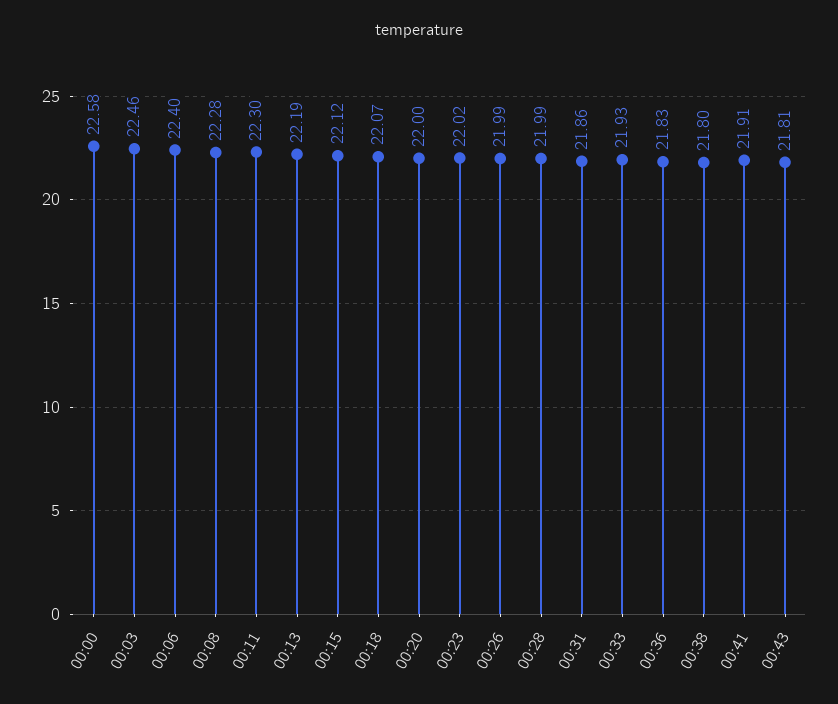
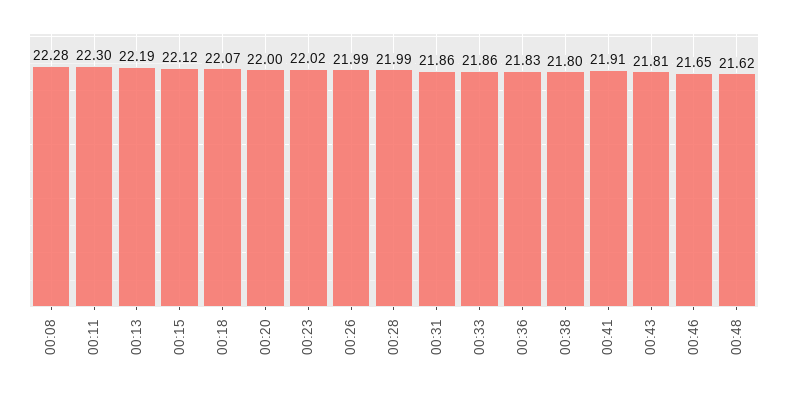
00:00: 22.58 -> none
00:03: 22.46 -> none
00:06: 22.4 -> none
00:33: 21.93 -> 21.86
00:46: none -> 21.65
00:48: none -> 21.62

